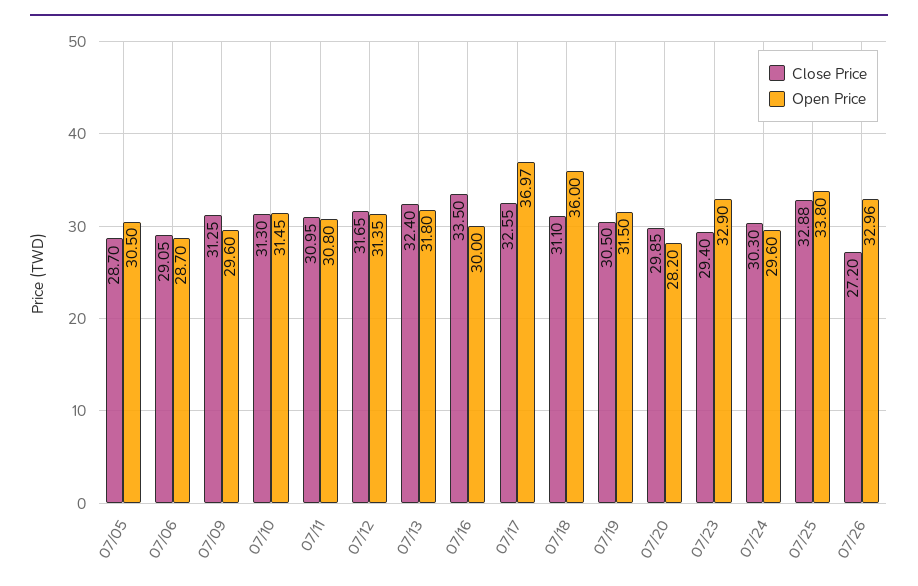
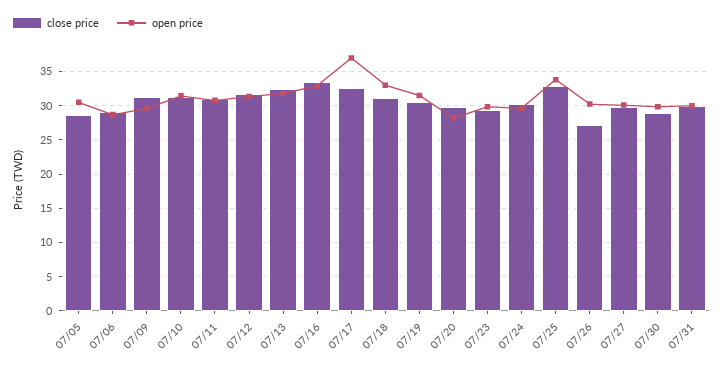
Open Price, 07/16: 30 -> 33
Open Price, 07/18: 36 -> 33
Open Price, 07/23: 32.9 -> 30
Open Price, 07/26: 32.96 -> 30
Close Price, 07/27: none -> 30
Open Price, 07/27: none -> 30
Close Price, 07/30: none -> 29
Open Price, 07/30: none -> 30
Close Price, 07/31: none -> 30
Open Price, 07/31: none -> 30

